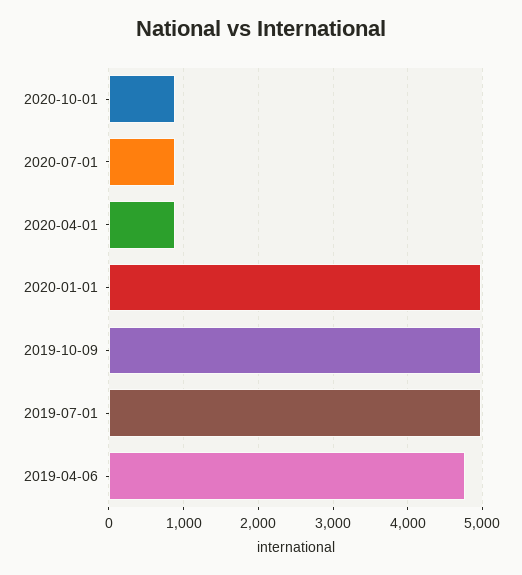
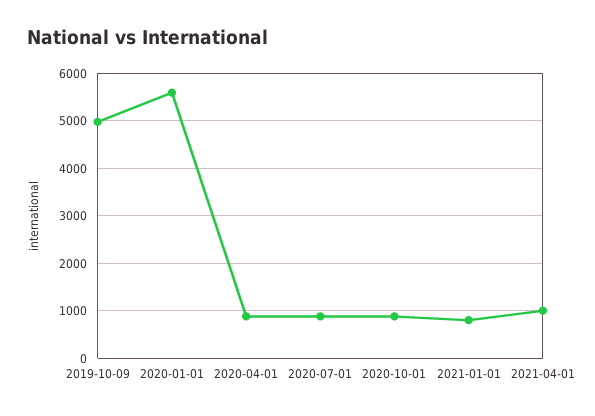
2020-01-01: 5000 -> 5600
2019-07-01: 5000 -> none
2019-04-06: 4800 -> none
2021-01-01: none -> 800
2021-04-01: none -> 1000

